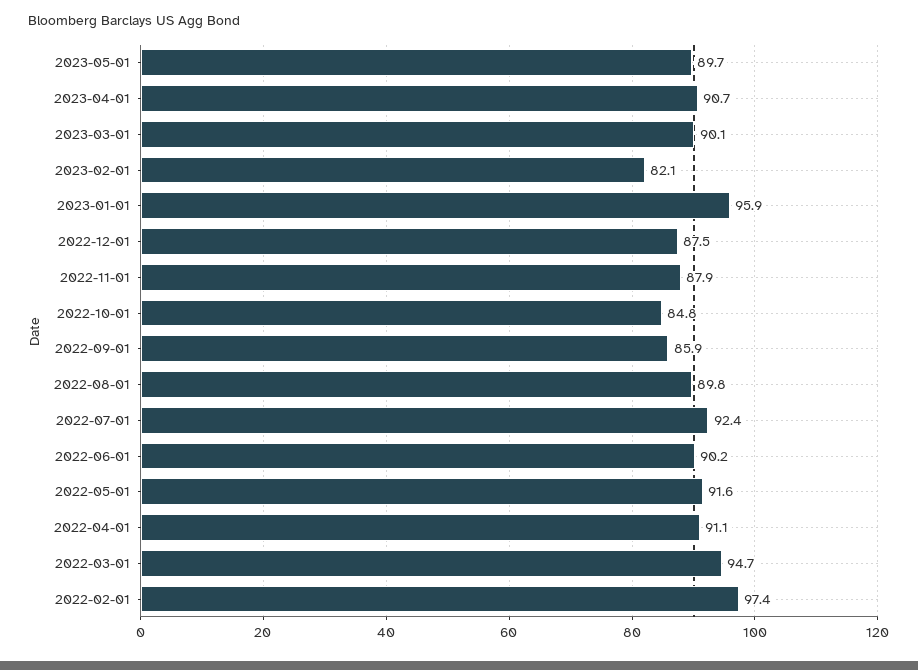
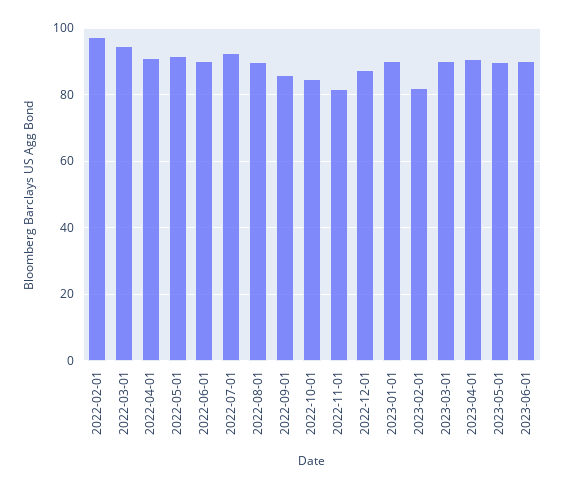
2023-01-01: 95.9 -> 90
2022-11-01: 87.9 -> 82
2023-06-01: none -> 90

